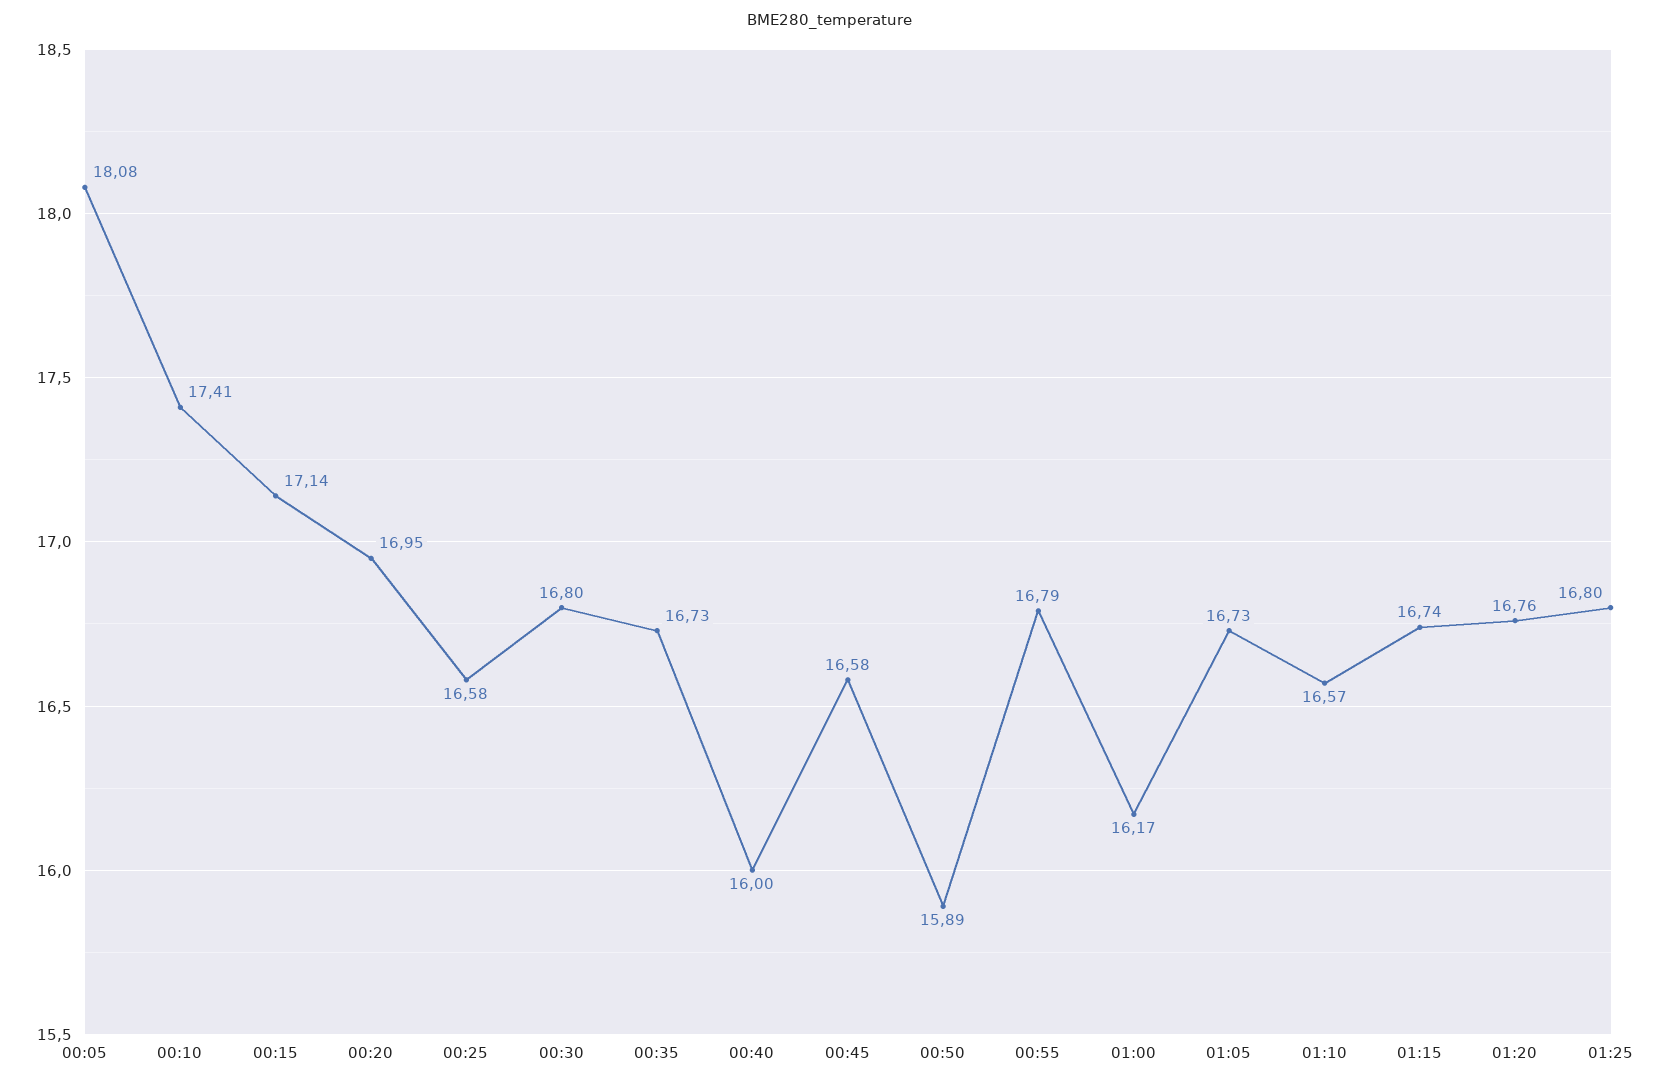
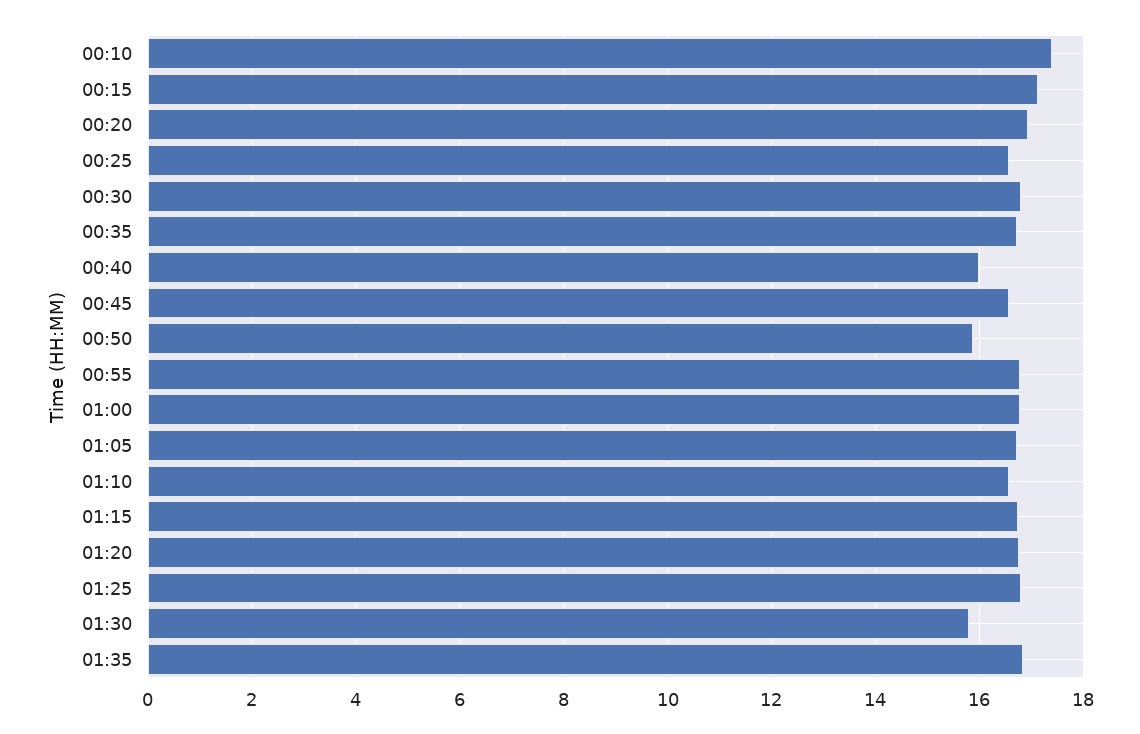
00:05: 18.08 -> none
01:00: 16.17 -> 16.8
01:30: none -> 15.8
01:35: none -> 16.8

